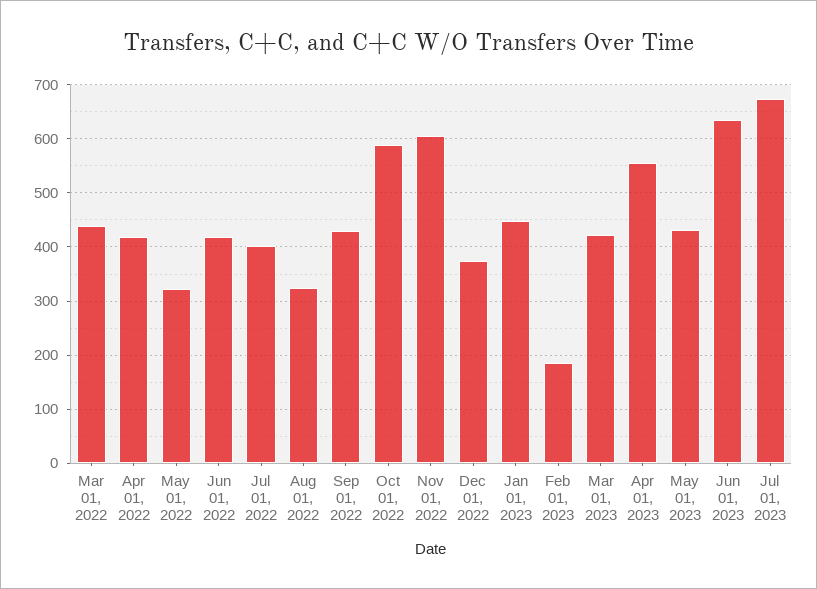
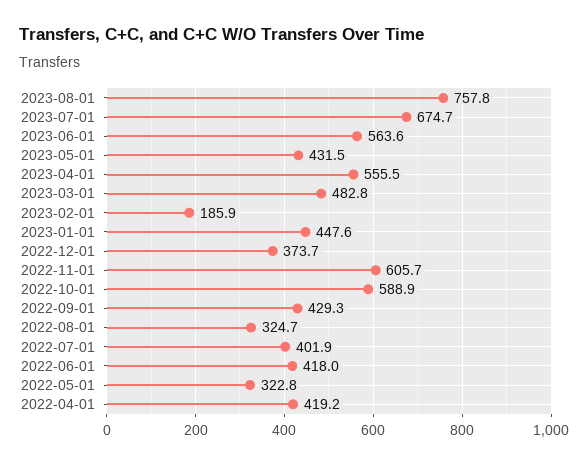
Mar 01, 2022: 440 -> none
Mar 01, 2023: 420 -> 482.8
Jun 01, 2023: 640 -> 563.6
2023-08-01: none -> 757.8

